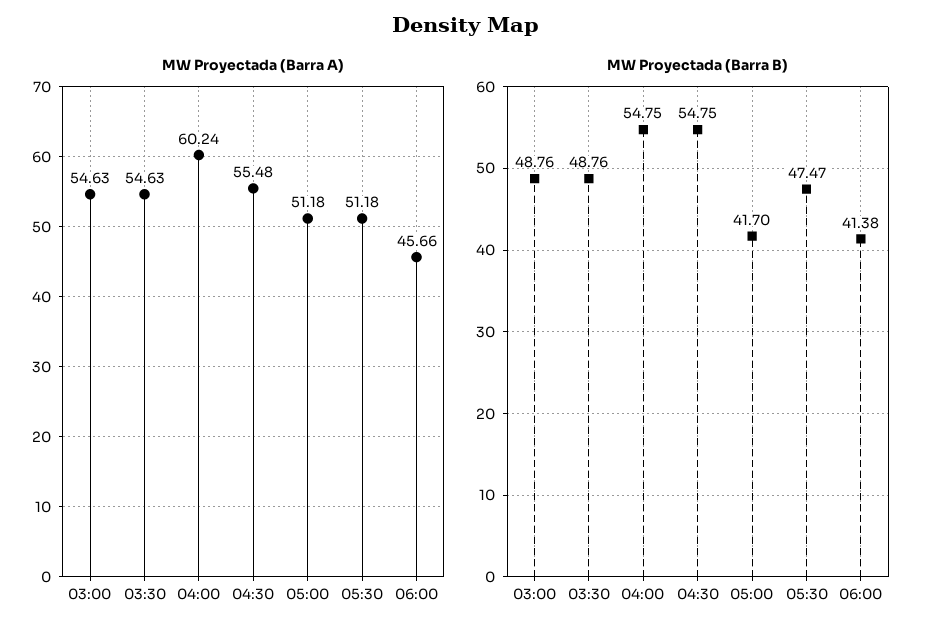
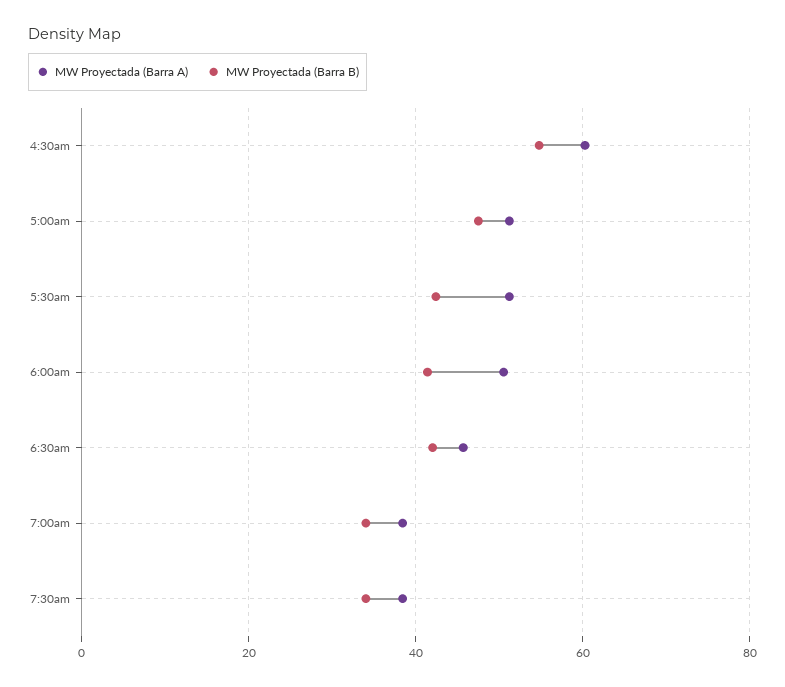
MW Proyectada (Barra A), 03:00: 54.63 -> none
MW Proyectada (Barra A), 03:30: 54.63 -> none
MW Proyectada (Barra A), 04:00: 60.24 -> none
MW Proyectada (Barra A), 04:30: 55.48 -> 60
MW Proyectada (Barra A), 06:00: 45.66 -> 50
MW Proyectada (Barra B), 03:00: 48.76 -> none
MW Proyectada (Barra B), 03:30: 48.76 -> none
MW Proyectada (Barra B), 04:00: 54.75 -> none
MW Proyectada (Barra B), 05:00: 41.7 -> 48
MW Proyectada (Barra B), 05:30: 47.47 -> 42
MW Proyectada (Barra A), 6:30am: none -> 46
MW Proyectada (Barra B), 6:30am: none -> 42
MW Proyectada (Barra A), 7:00am: none -> 38
MW Proyectada (Barra B), 7:00am: none -> 34
MW Proyectada (Barra A), 7:30am: none -> 38
MW Proyectada (Barra B), 7:30am: none -> 34

